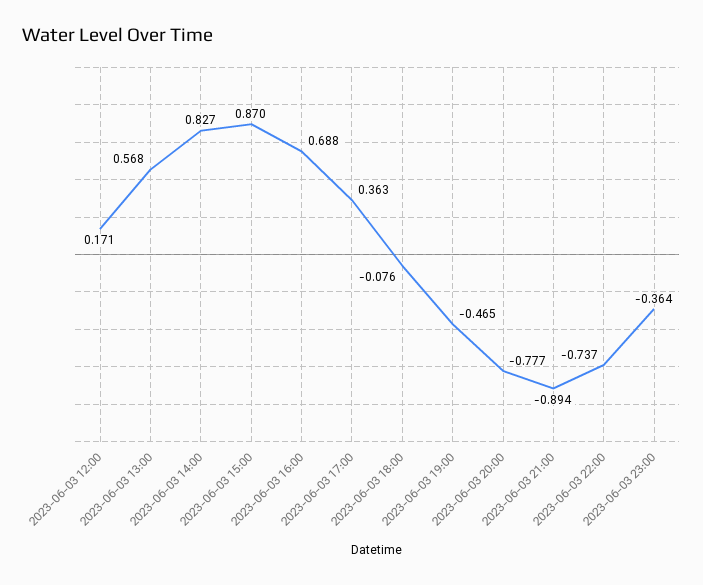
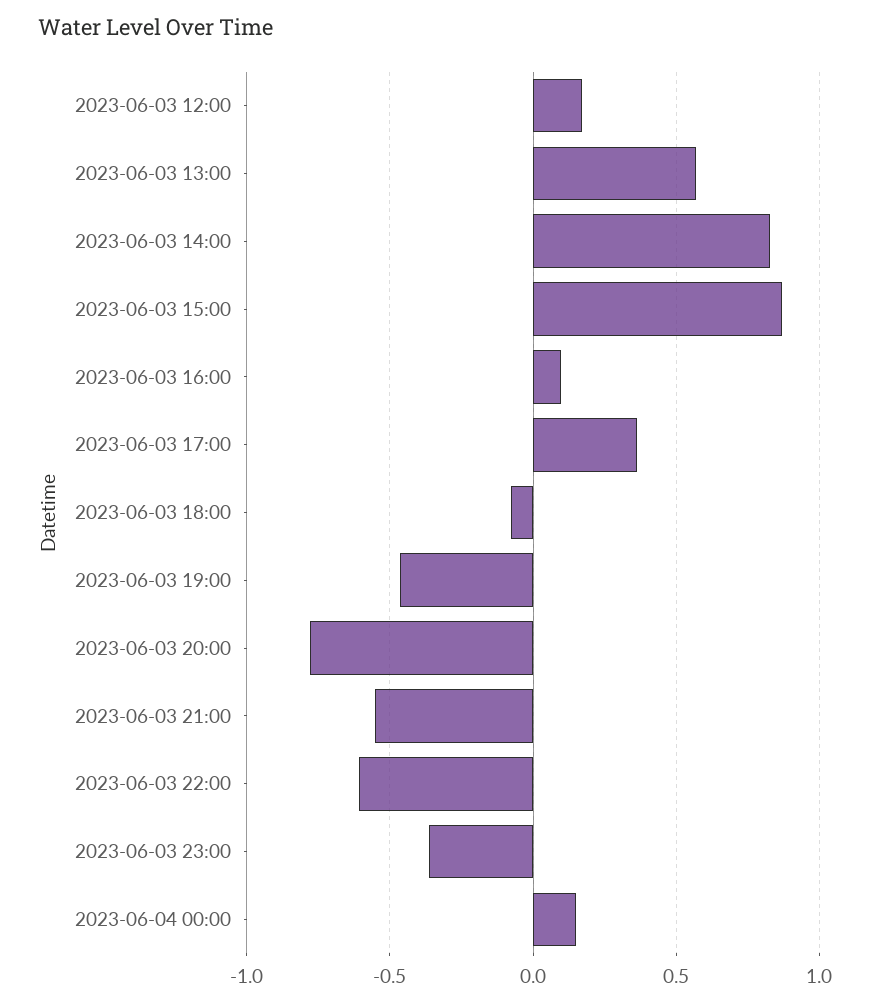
2023-06-03 16:00: 0.688 -> 0.1
2023-06-03 21:00: -0.894 -> -0.55
2023-06-03 22:00: -0.737 -> -0.6
2023-06-04 00:00: none -> 0.15

